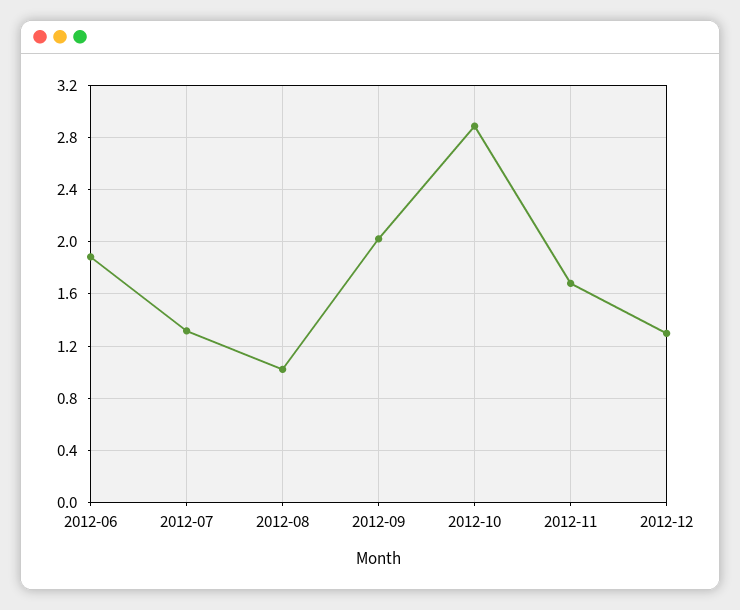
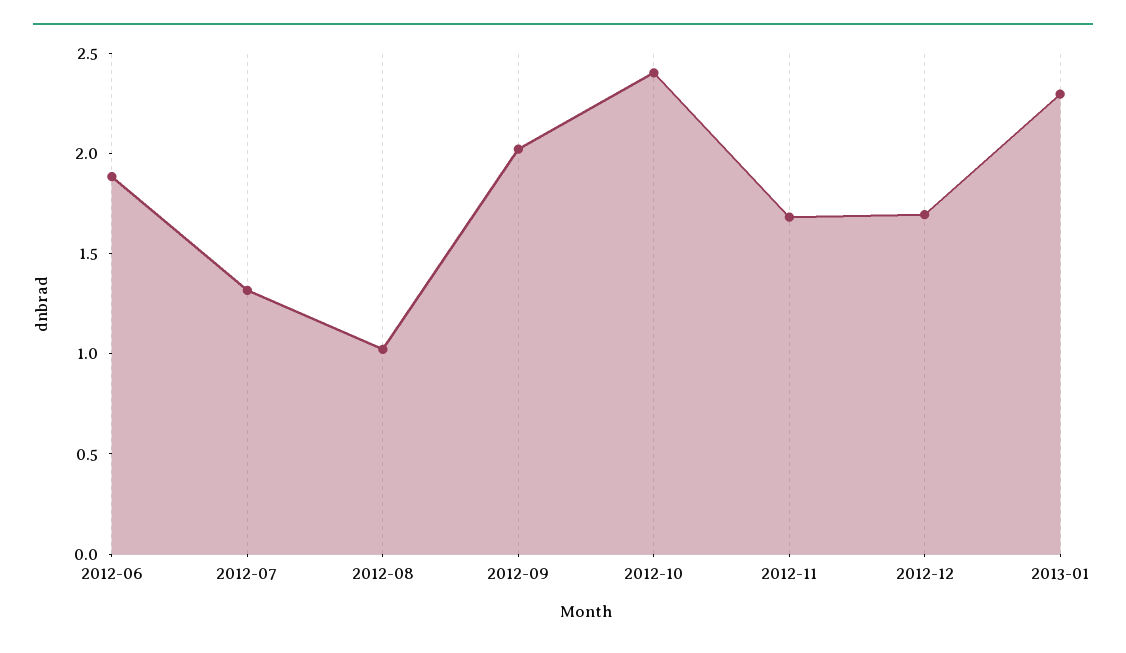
2012-10: 2.9 -> 2.4
2012-12: 1.3 -> 1.7
2013-01: none -> 2.3

